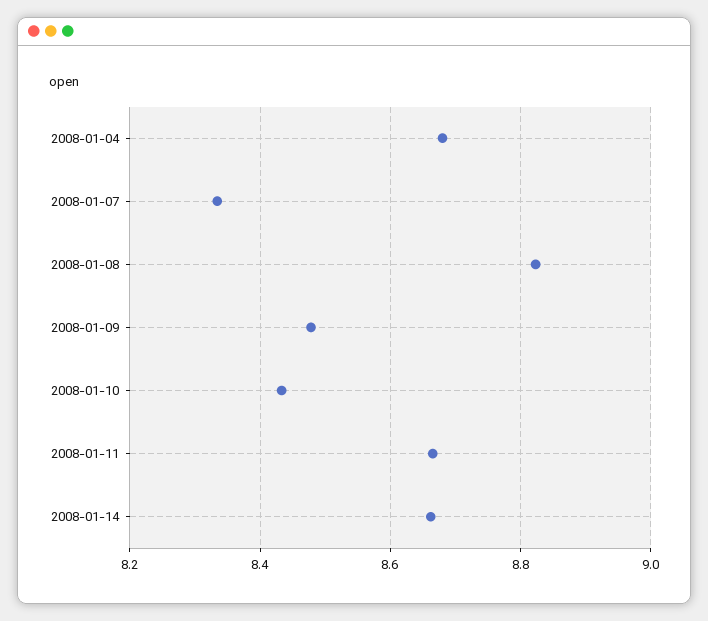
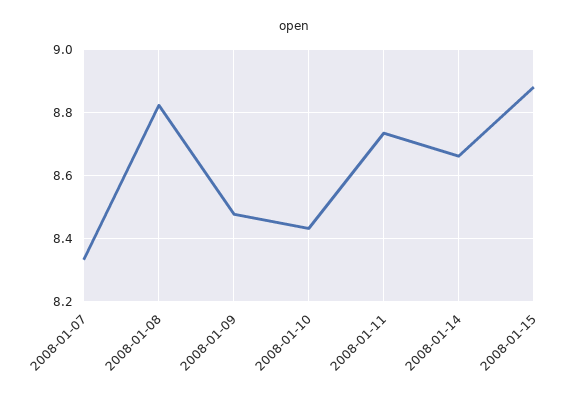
2008-01-04: 8.68 -> none
2008-01-11: 8.66 -> 8.74
2008-01-15: none -> 8.88

